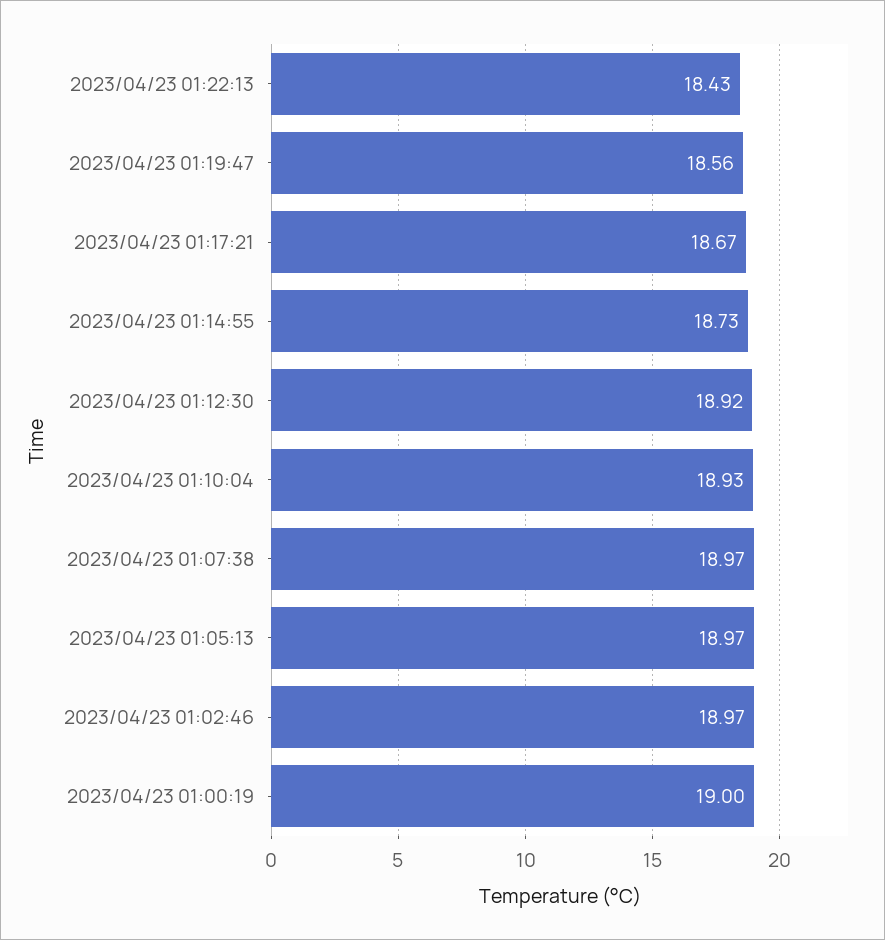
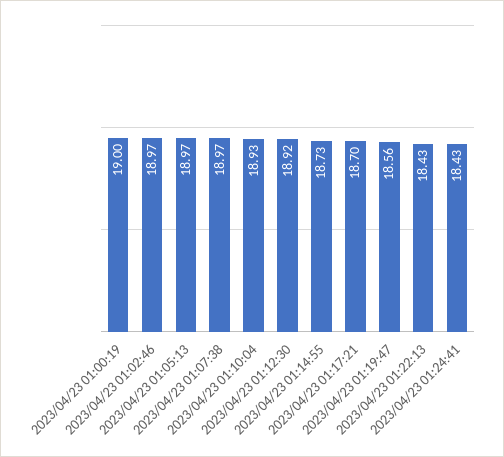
2023/04/23 01:17:21: 18.67 -> 18.7
2023/04/23 01:24:41: none -> 18.43

